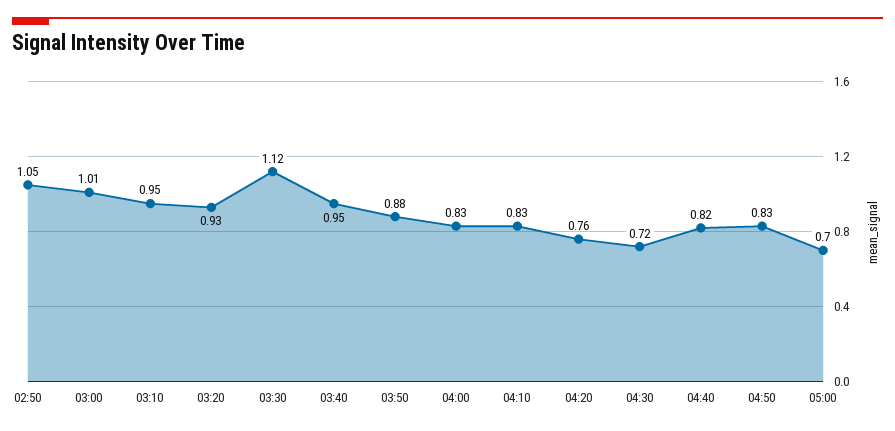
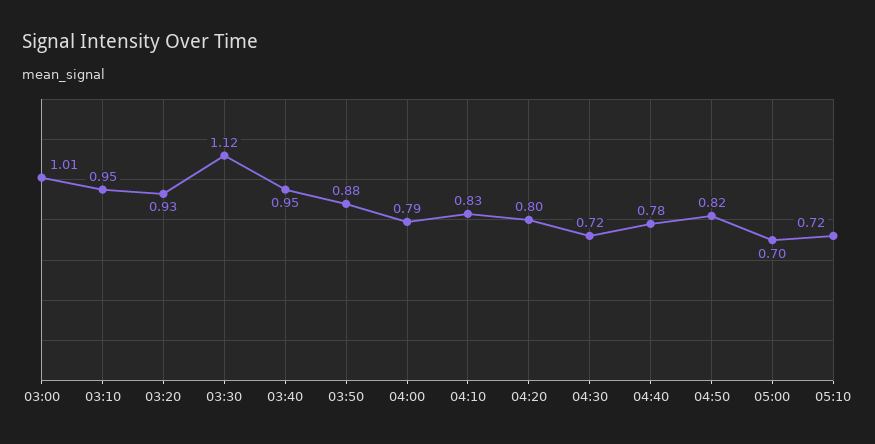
02:50: 1.05 -> none
04:00: 0.83 -> 0.79
04:20: 0.76 -> 0.8
04:40: 0.82 -> 0.78
04:50: 0.83 -> 0.82
05:10: none -> 0.72

